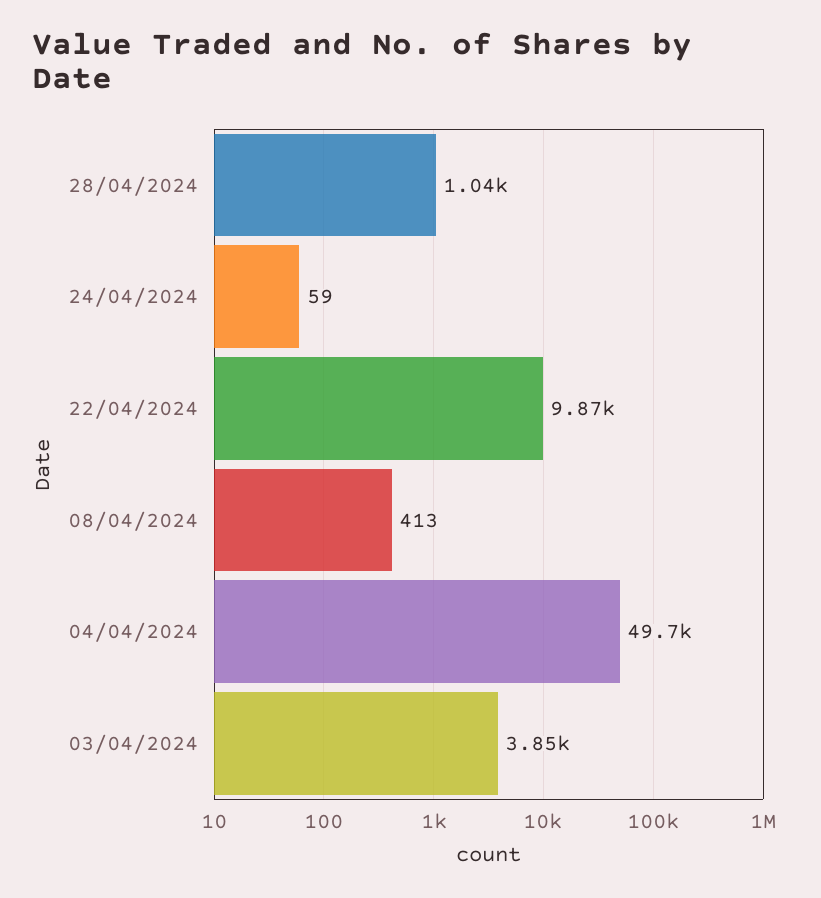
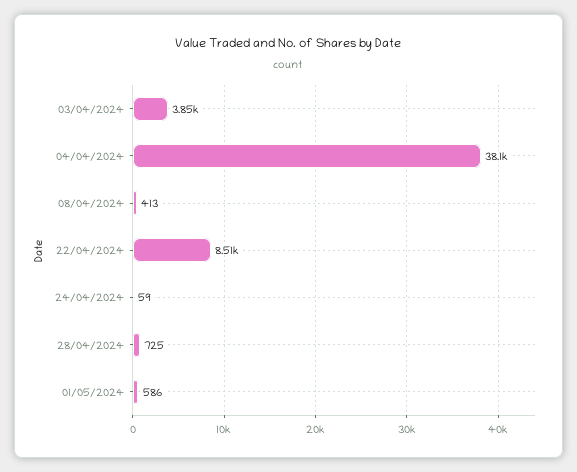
28/04/2024: 1040 -> 725
22/04/2024: 9870 -> 8510
04/04/2024: 49700 -> 38100
01/05/2024: none -> 586

